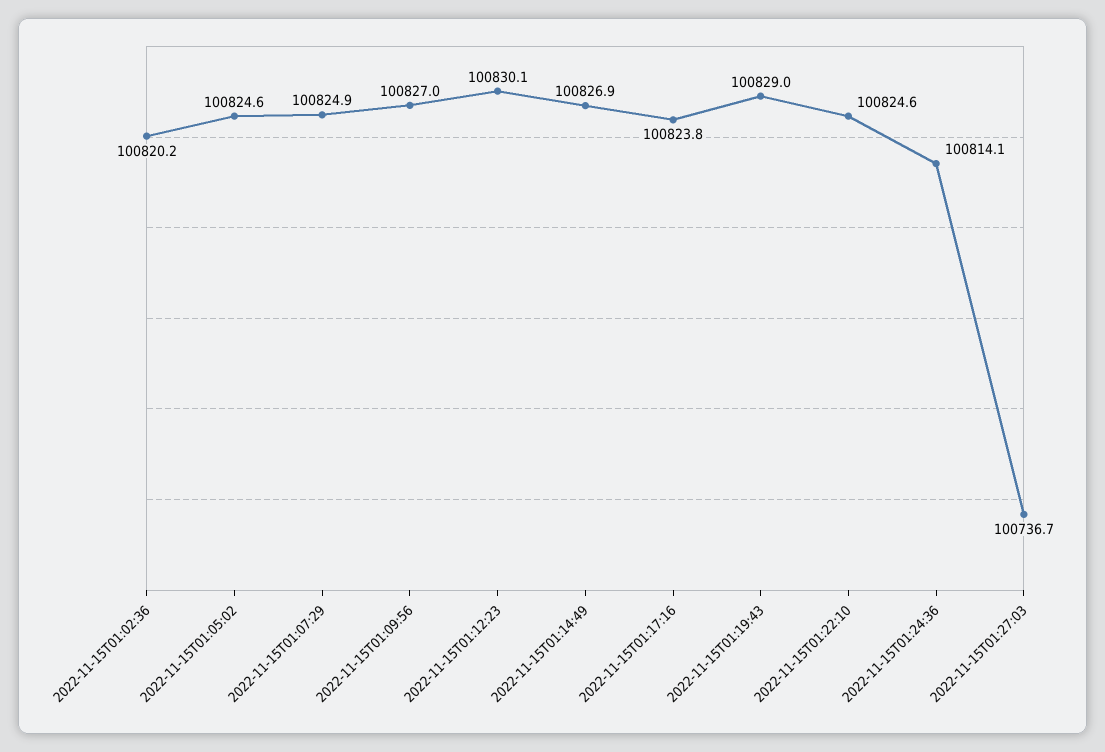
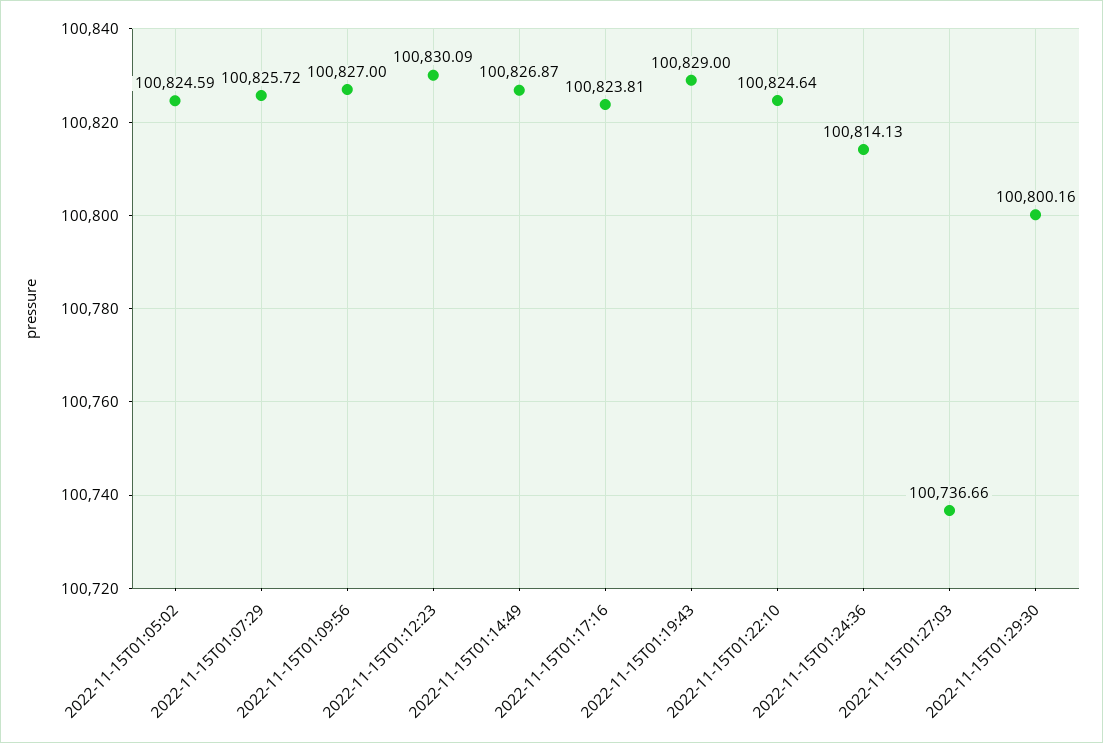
2022-11-15T01:02:36: 100820.2 -> none
2022-11-15T01:07:29: 100824.9 -> 100825.72
2022-11-15T01:29:30: none -> 100800.16

